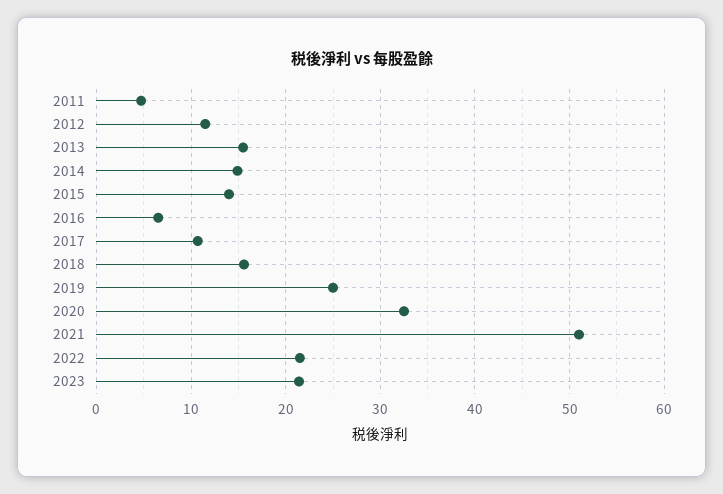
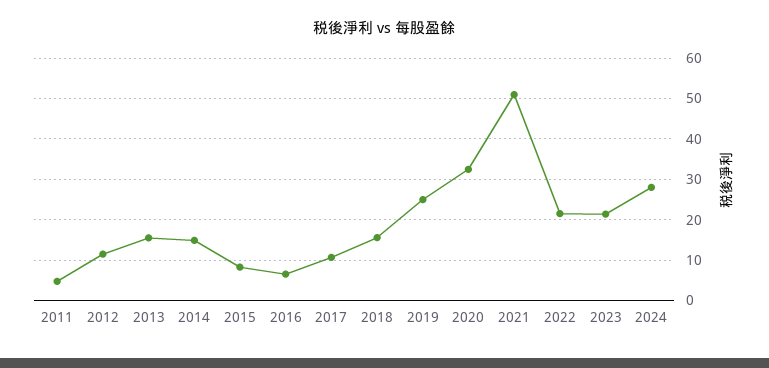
2015: 14 -> 8
2024: none -> 28

